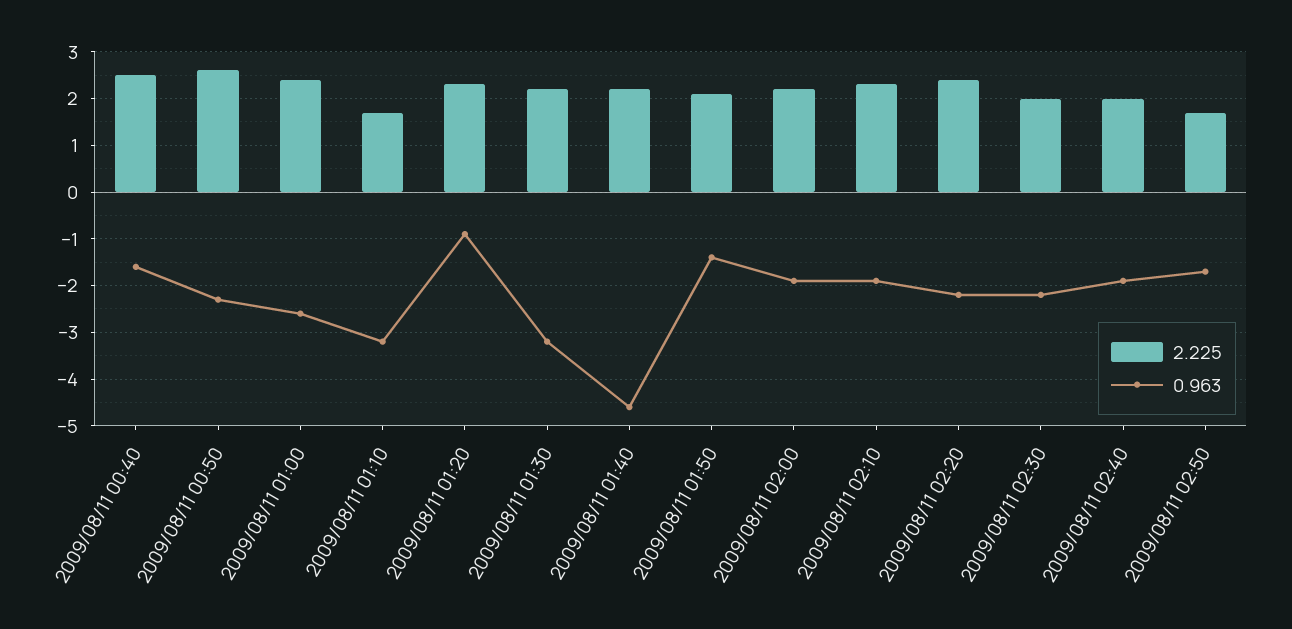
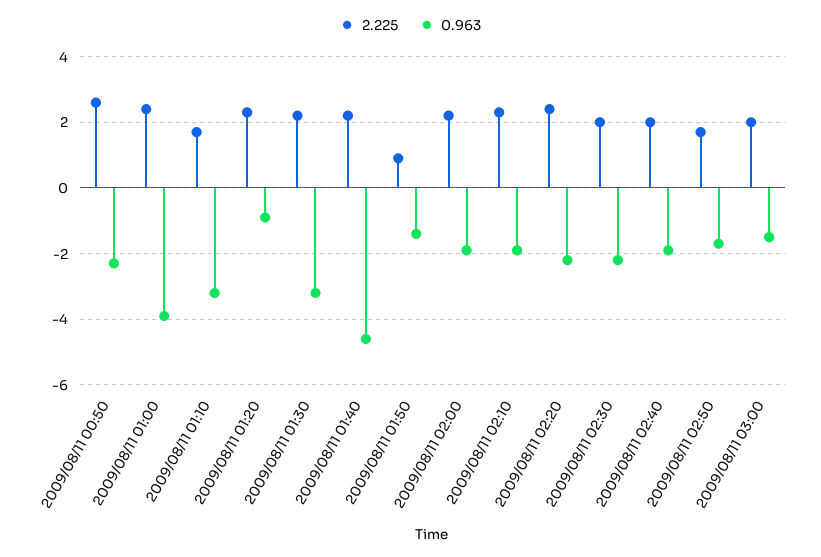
2.225, 2009/08/11 00:40: 2.5 -> none
0.963, 2009/08/11 00:40: -1.5 -> none
0.963, 2009/08/11 01:00: -2.5 -> -4
2.225, 2009/08/11 01:50: 2 -> 1
2.225, 2009/08/11 03:00: none -> 2
0.963, 2009/08/11 03:00: none -> -1.5

